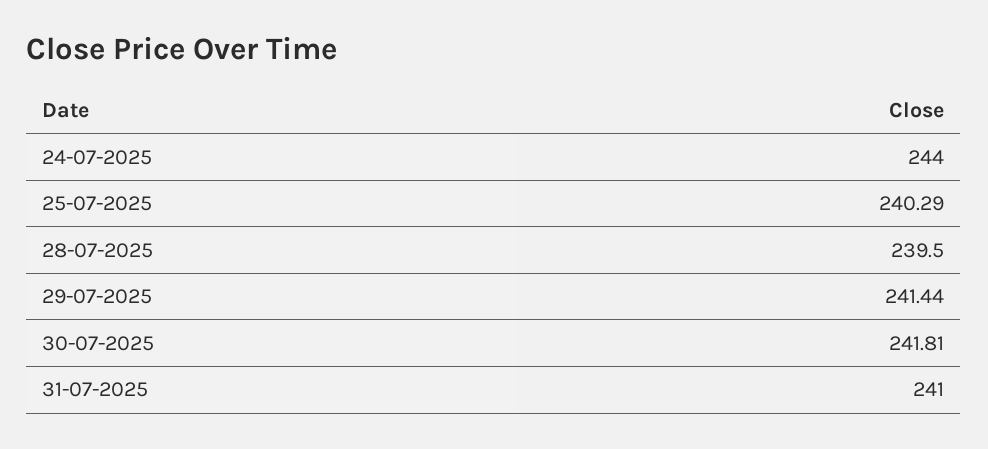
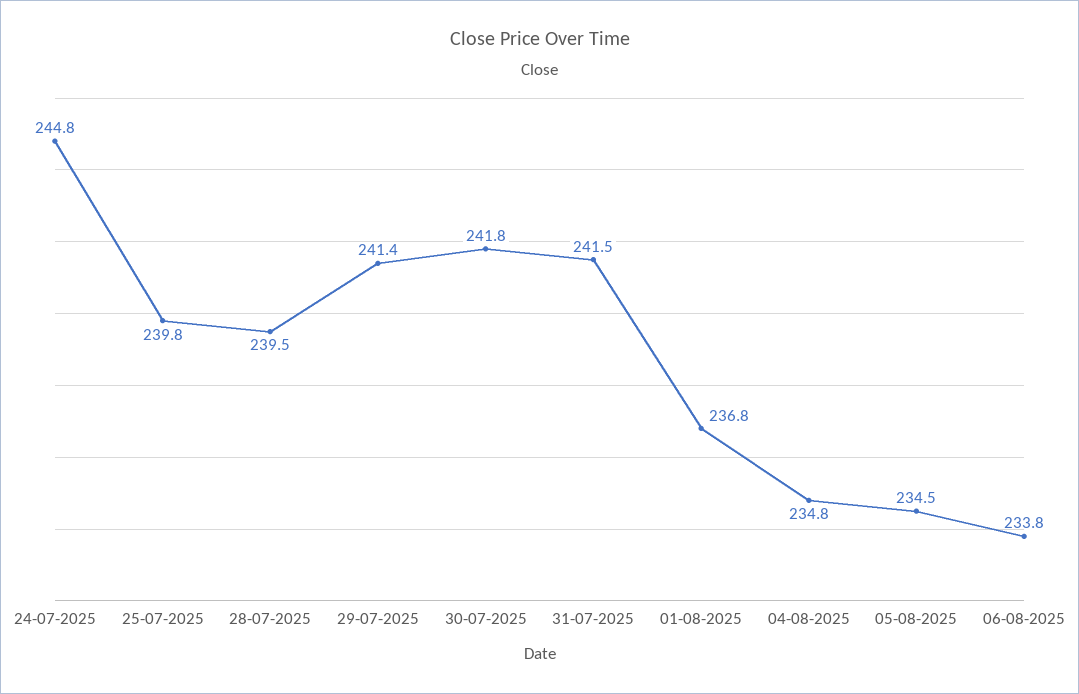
24-07-2025: 244 -> 244.8
25-07-2025: 240.29 -> 239.8
31-07-2025: 241 -> 241.5
01-08-2025: none -> 236.8
04-08-2025: none -> 234.8
05-08-2025: none -> 234.5
06-08-2025: none -> 233.8

